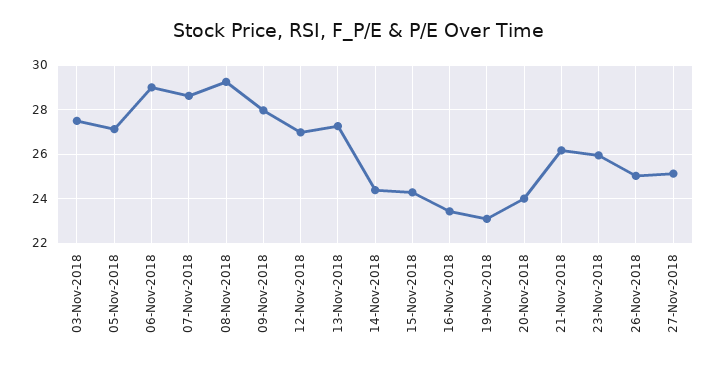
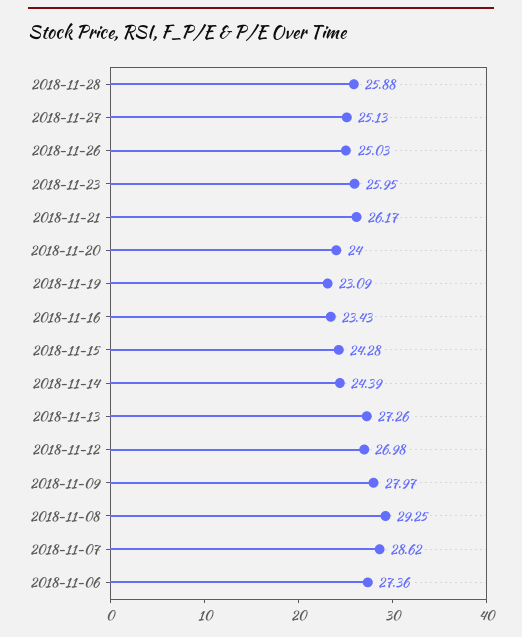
03-Nov-2018: 27.5 -> none
05-Nov-2018: 27 -> none
06-Nov-2018: 29 -> 27.36
2018-11-28: none -> 25.88

